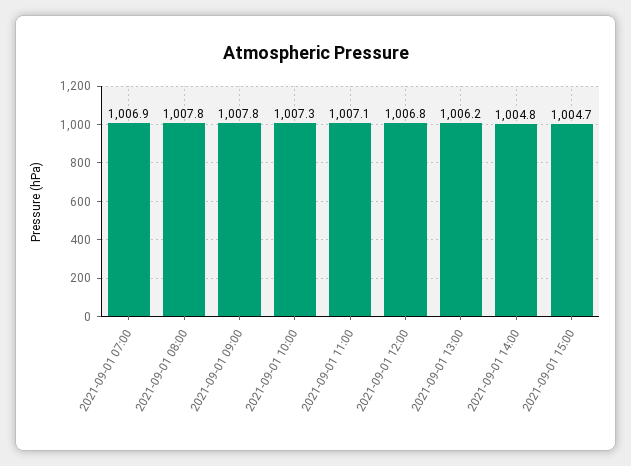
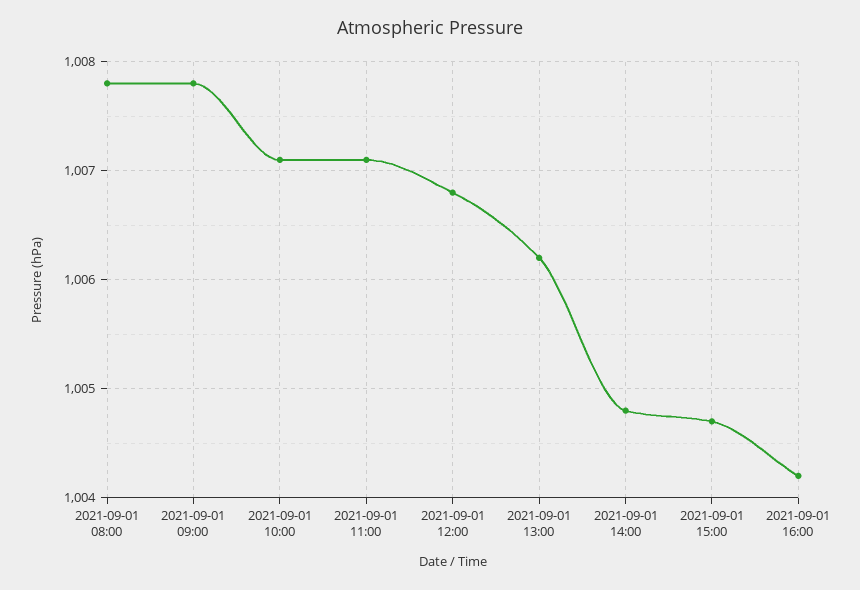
2021-09-01 07:00: 1006.9 -> none
2021-09-01 10:00: 1007.3 -> 1007.1
2021-09-01 16:00: none -> 1004.2

